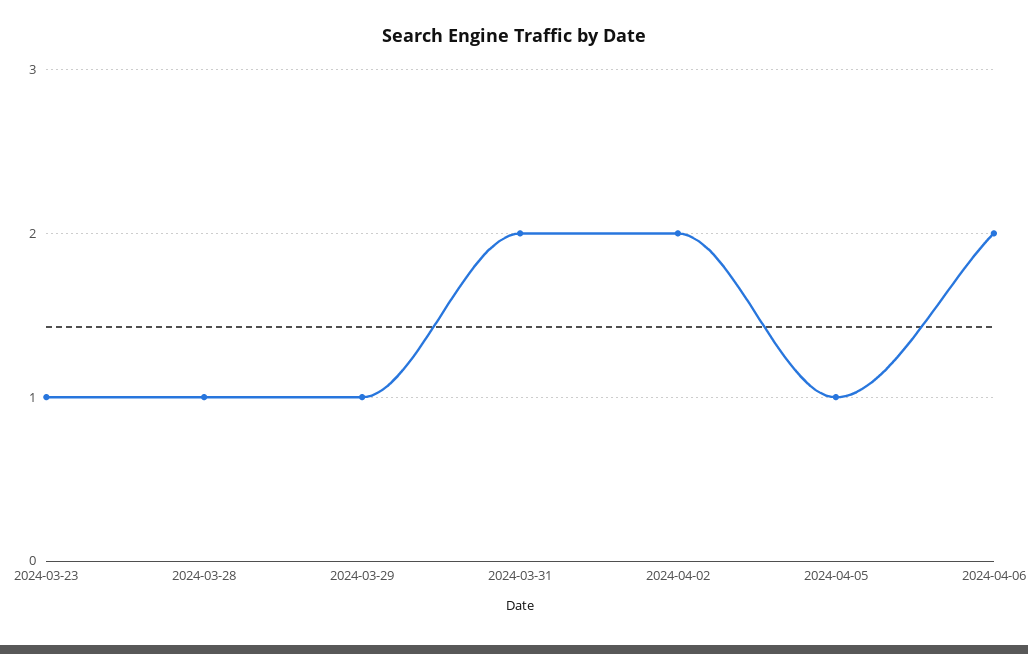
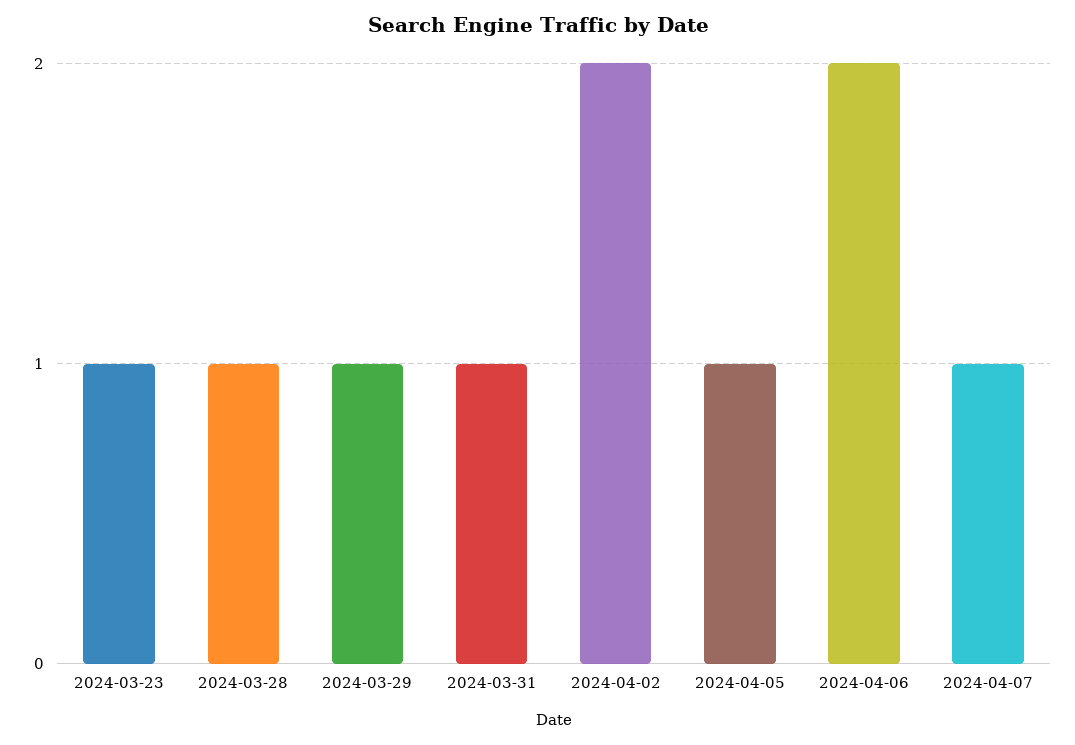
2024-03-31: 2 -> 1
2024-04-07: none -> 1

